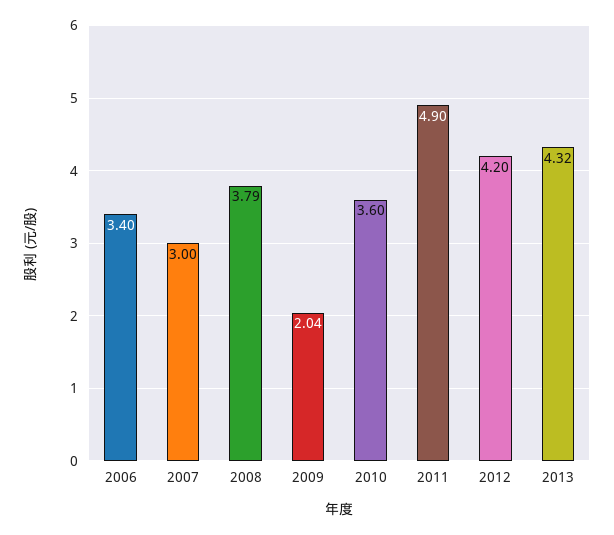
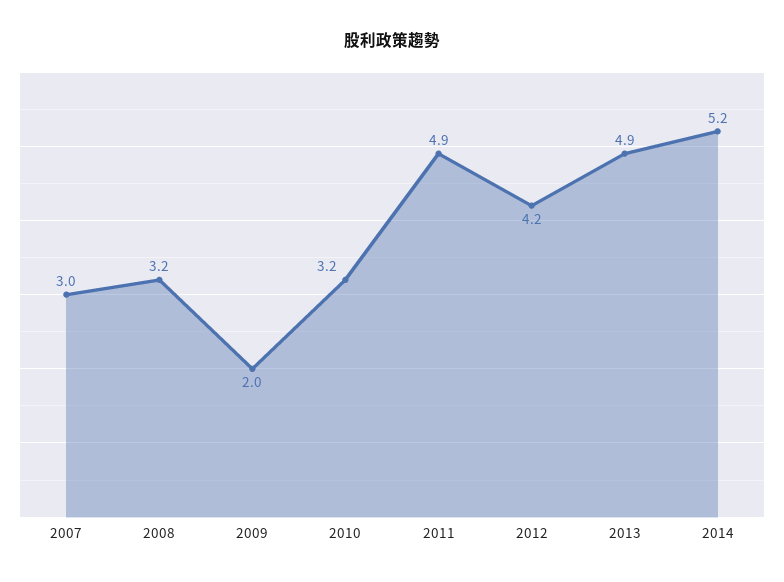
2006: 3.4 -> none
2008: 3.79 -> 3.2
2010: 3.6 -> 3.2
2013: 4.32 -> 4.9
2014: none -> 5.2

